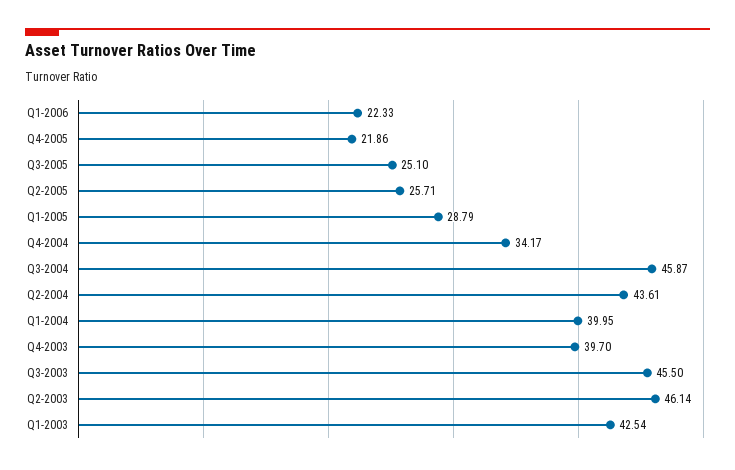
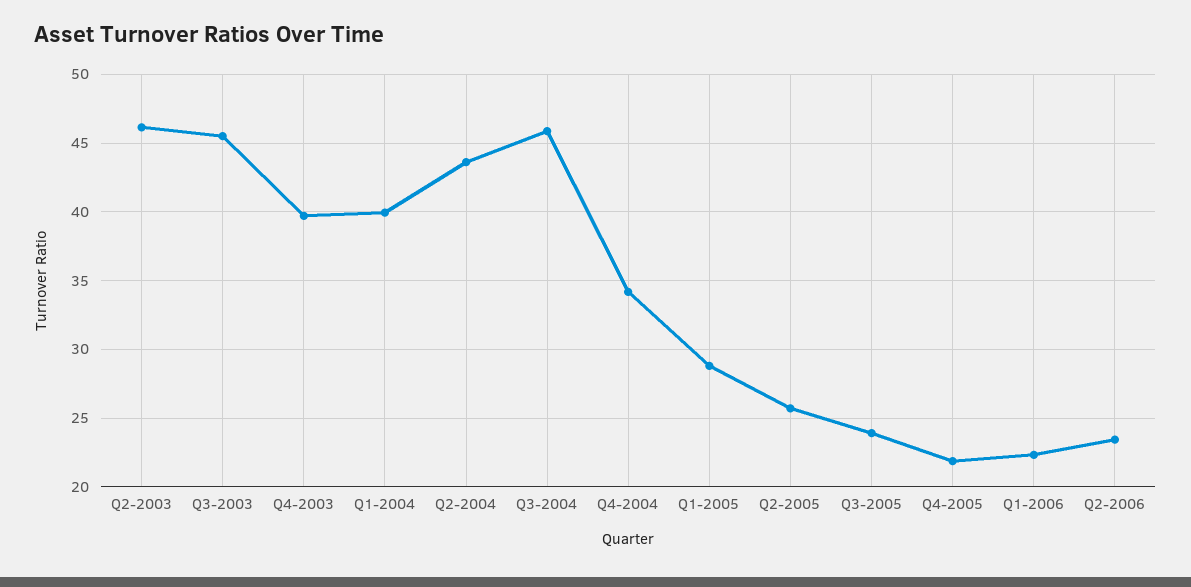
Q3-2005: 25.1 -> 24
Q1-2003: 42.54 -> none
Q2-2006: none -> 23.5

